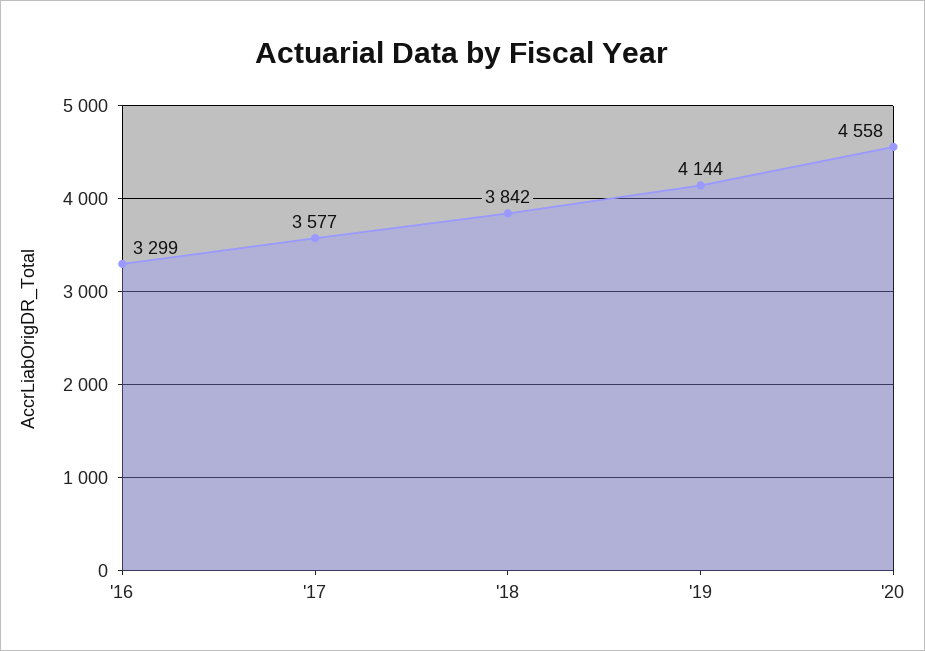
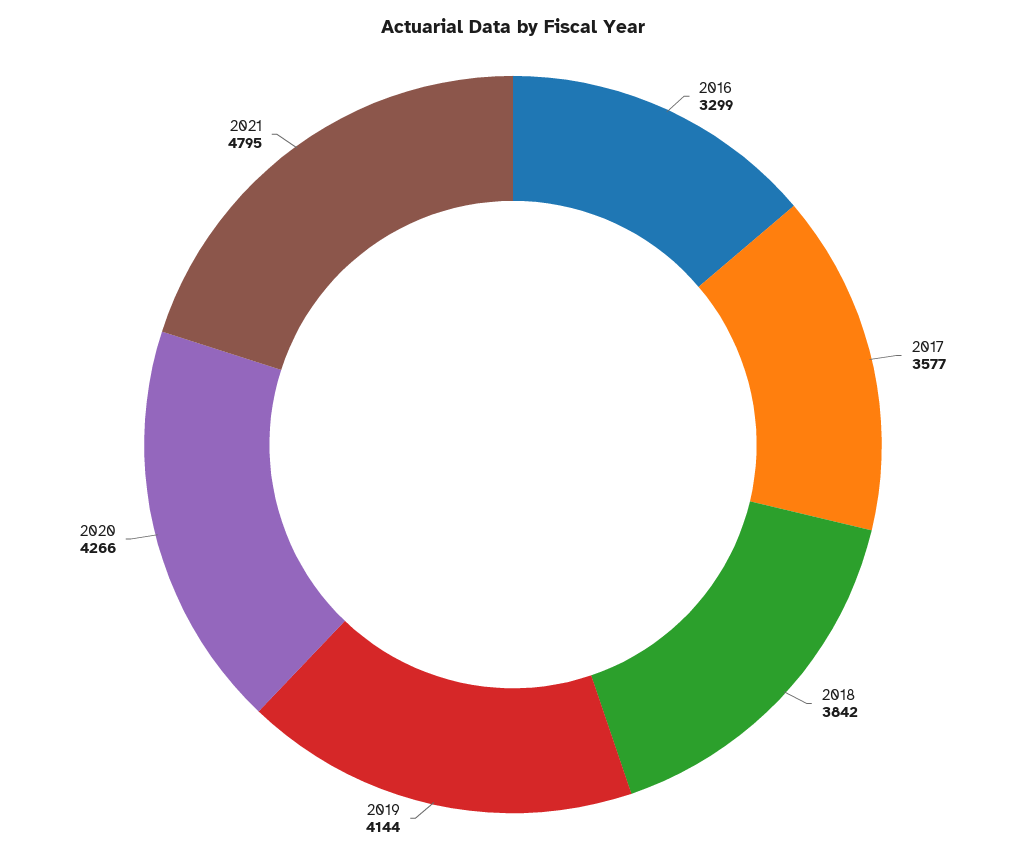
'20: 4558 -> 4266
2021: none -> 4795

